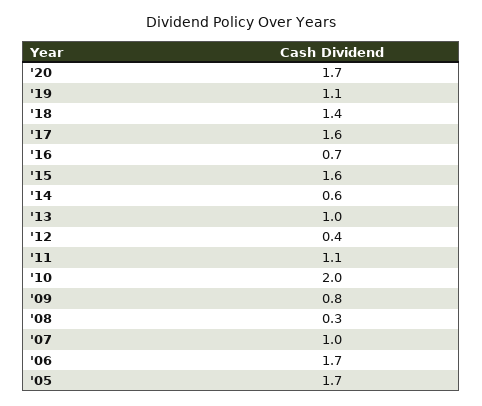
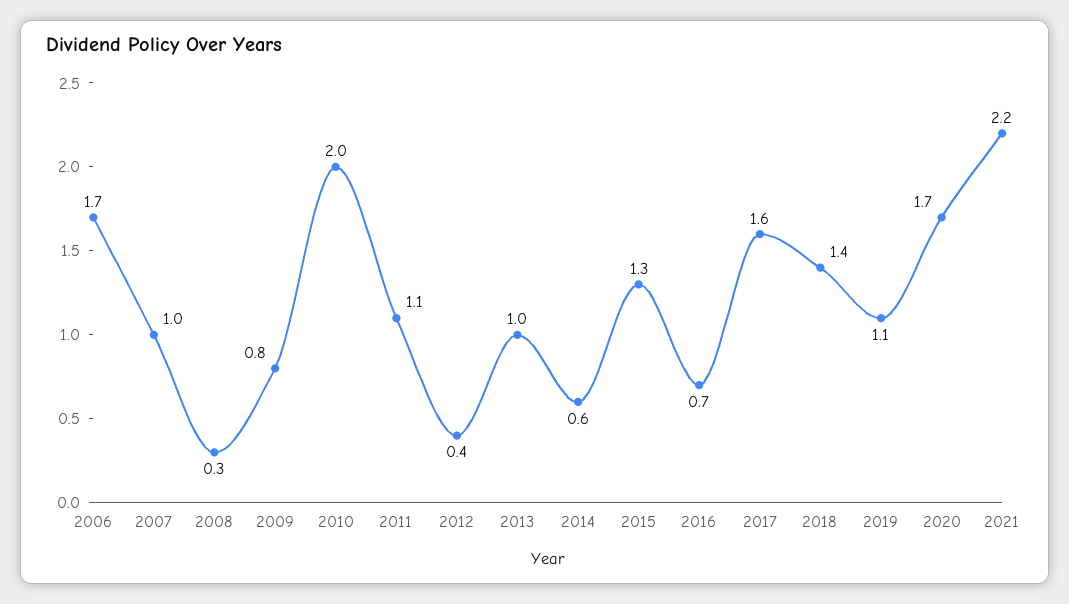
'15: 1.6 -> 1.3
'05: 1.7 -> none
2021: none -> 2.2

